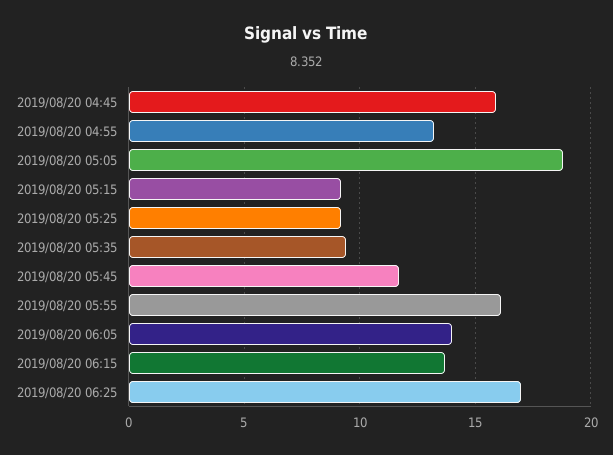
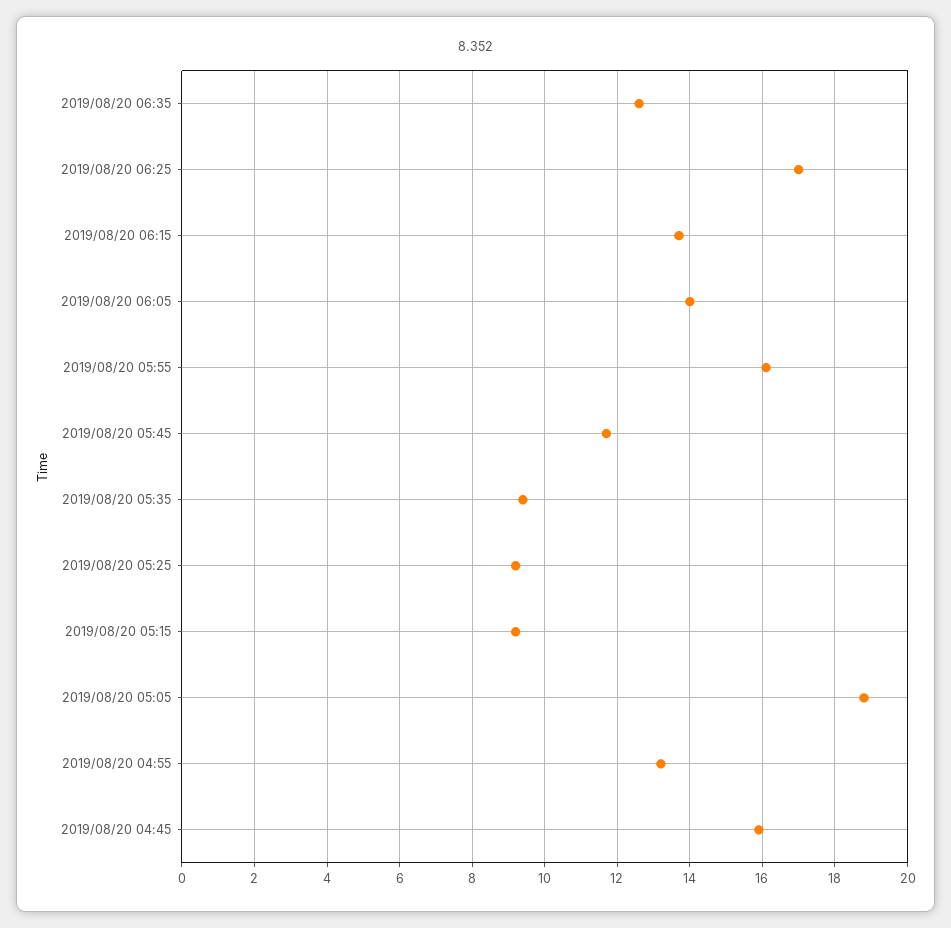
2019/08/20 06:35: none -> 12.5

